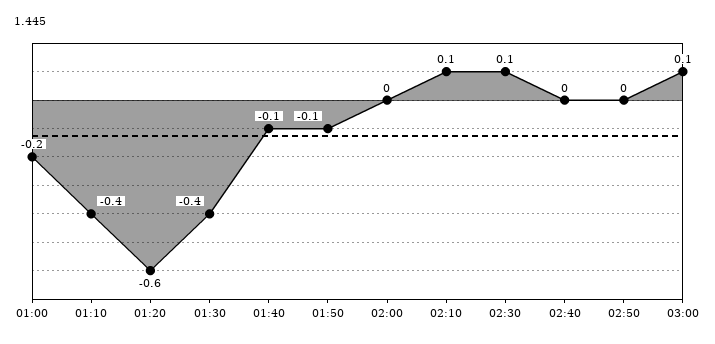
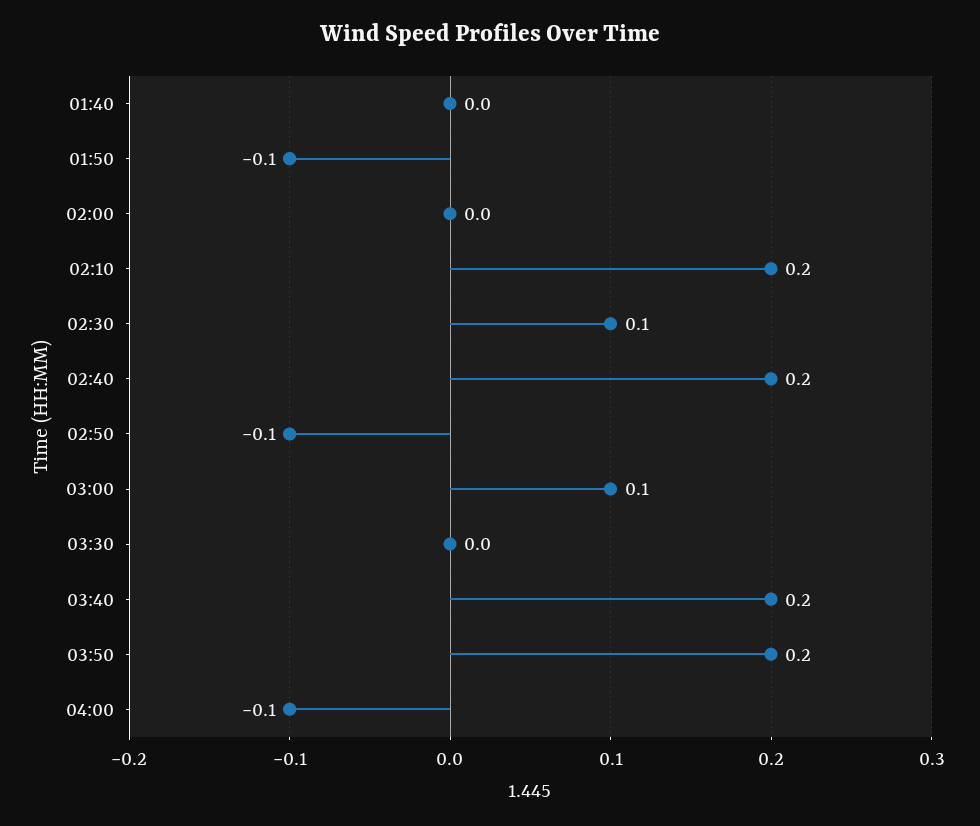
01:00: -0.2 -> none
01:10: -0.4 -> none
01:20: -0.6 -> none
01:30: -0.4 -> none
01:40: -0.1 -> 0
02:10: 0.1 -> 0.2
02:40: 0 -> 0.2
02:50: 0 -> -0.1
03:30: none -> 0
03:40: none -> 0.2
03:50: none -> 0.2
04:00: none -> -0.1

